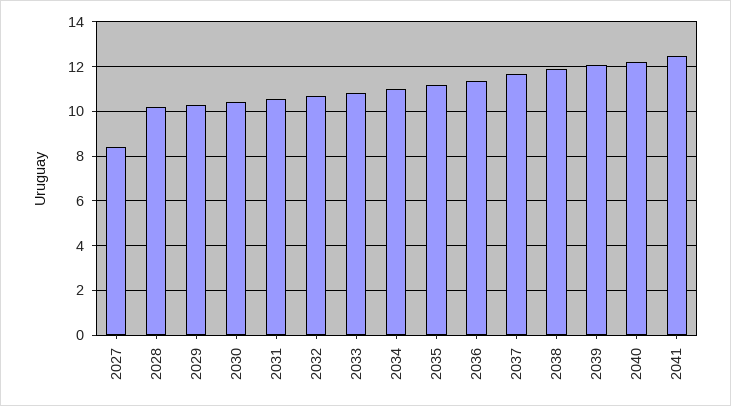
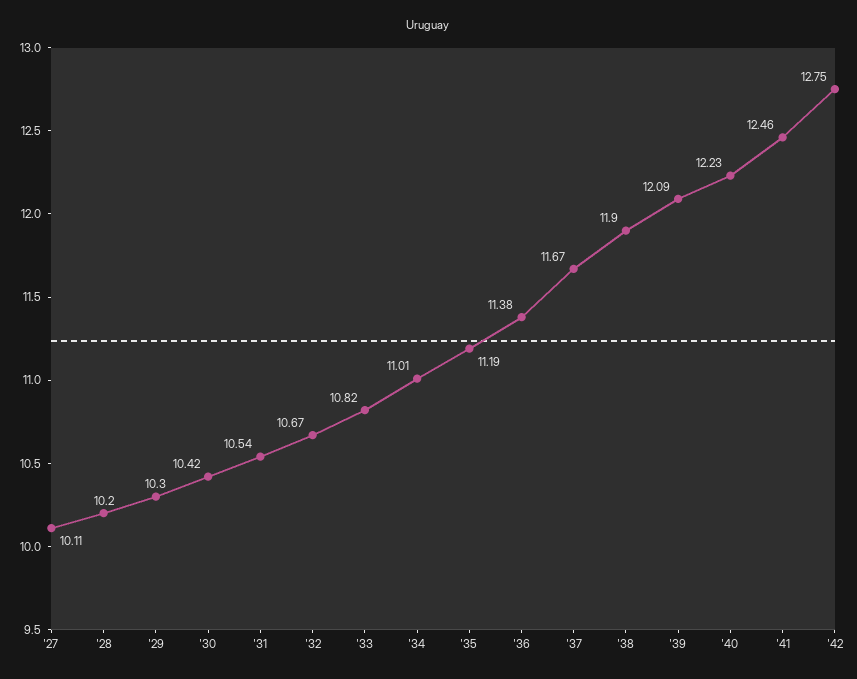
2027: 8.5 -> 10.11
'42: none -> 12.75

